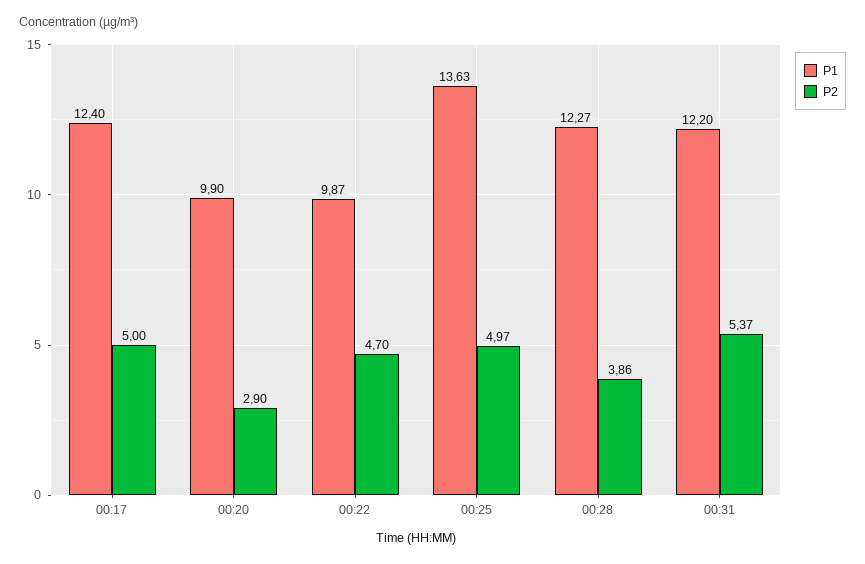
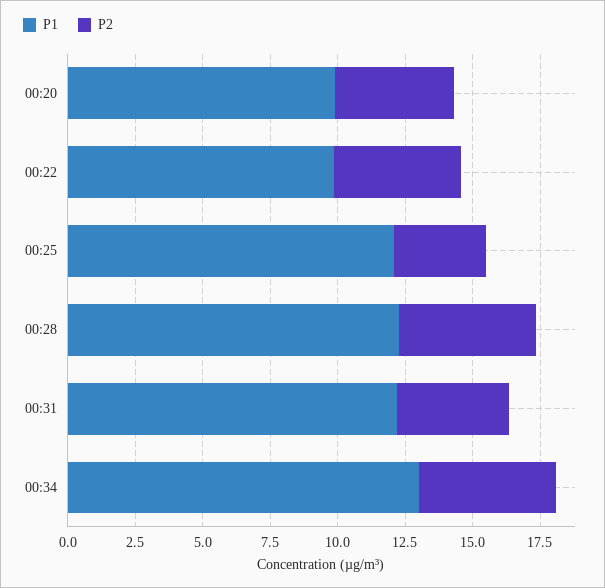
P1, 00:17: 12.4 -> none
P2, 00:17: 5 -> none
P2, 00:20: 2.9 -> 4.5
P1, 00:25: 13.63 -> 12
P2, 00:25: 4.97 -> 3.5
P2, 00:28: 3.86 -> 5
P2, 00:31: 5.37 -> 4
P1, 00:34: none -> 13
P2, 00:34: none -> 5

